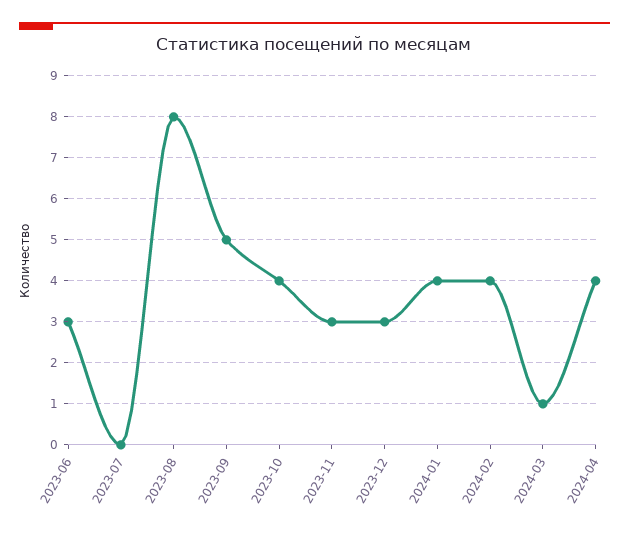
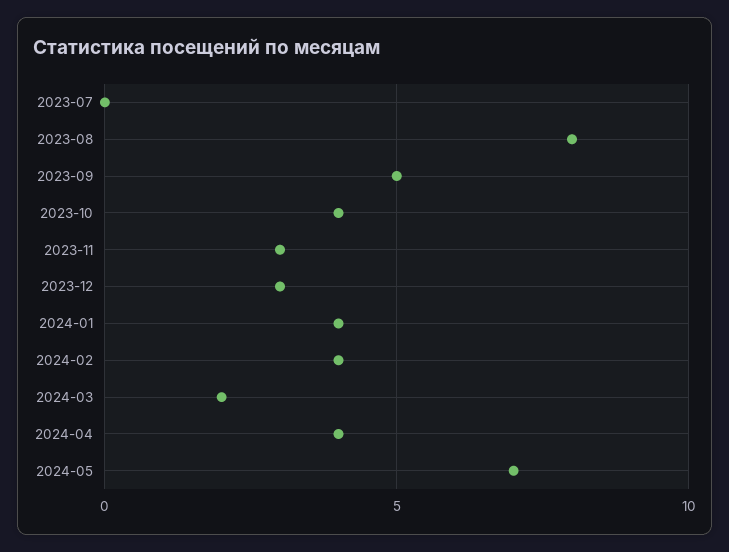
2023-06: 3 -> none
2024-03: 1 -> 2
2024-05: none -> 7

